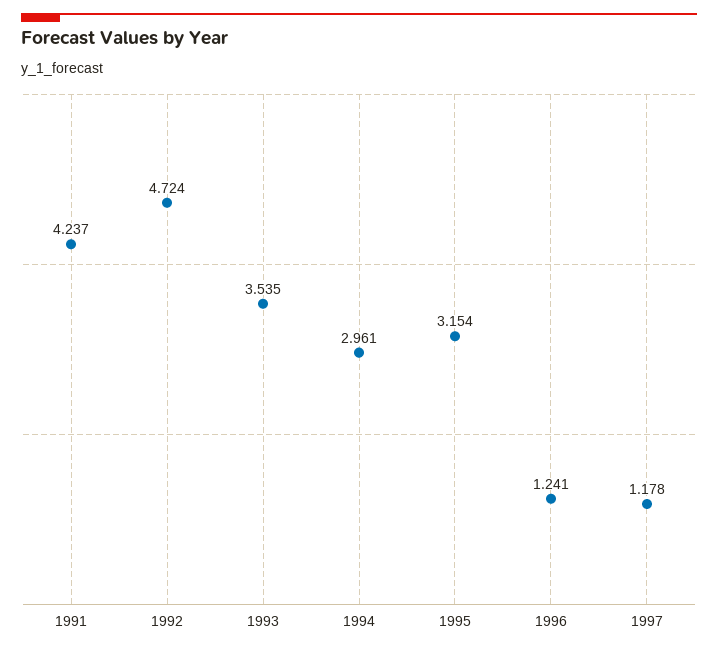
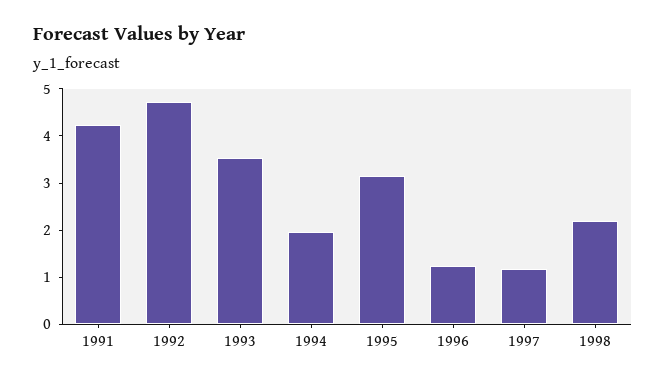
1994: 2.961 -> 2
1998: none -> 2.2

